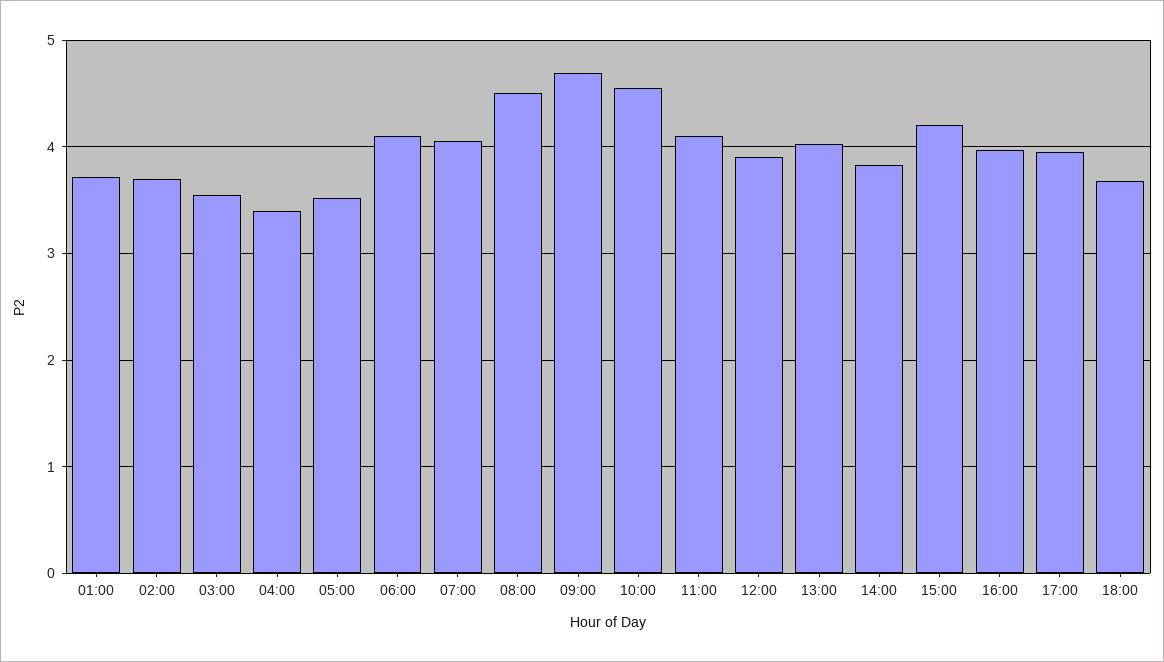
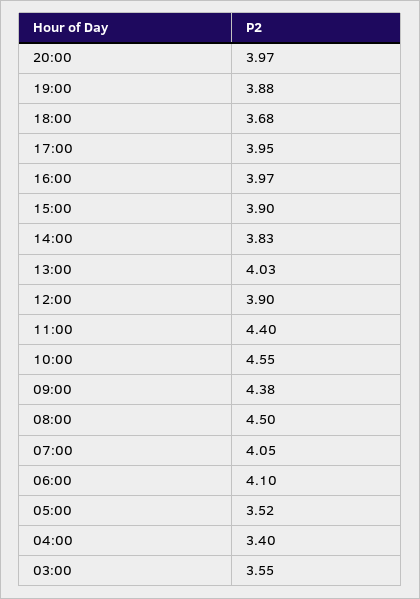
01:00: 3.7 -> none
02:00: 3.7 -> none
09:00: 4.7 -> 4.38
11:00: 4.1 -> 4.4
15:00: 4.2 -> 3.9
20:00: none -> 3.97
19:00: none -> 3.88

